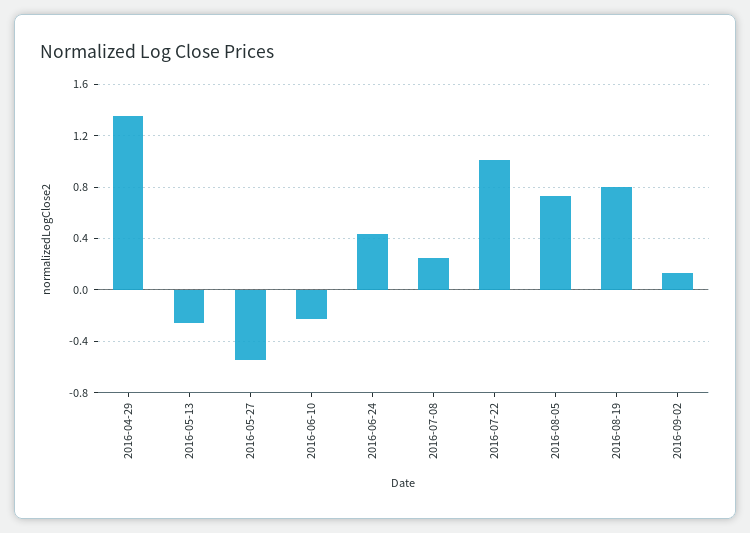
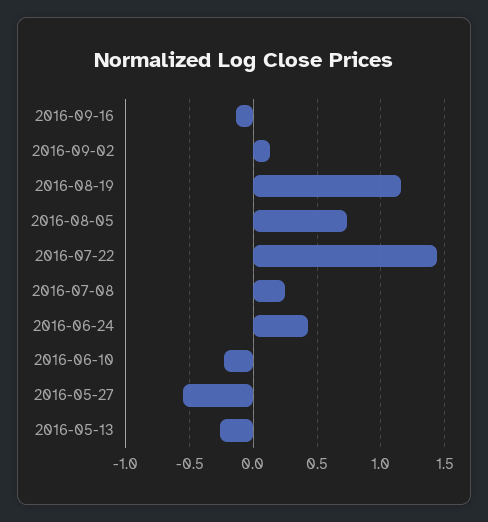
2016-04-29: 1.35 -> none
2016-07-22: 1 -> 1.45
2016-08-19: 0.8 -> 1.15
2016-09-16: none -> -0.15

